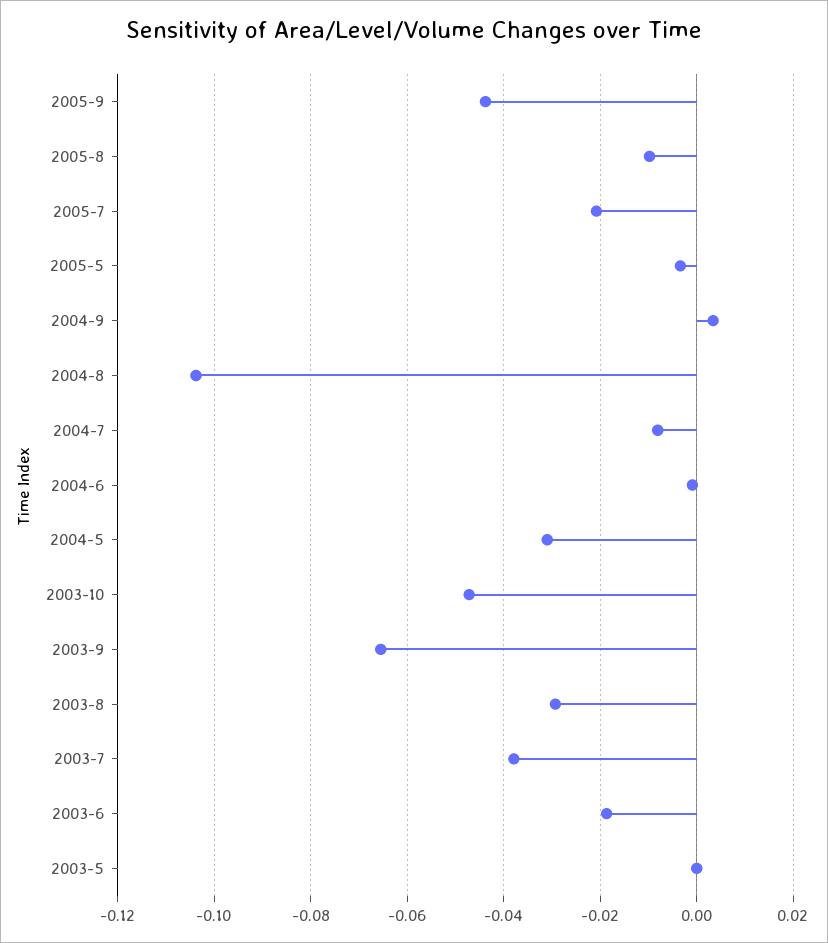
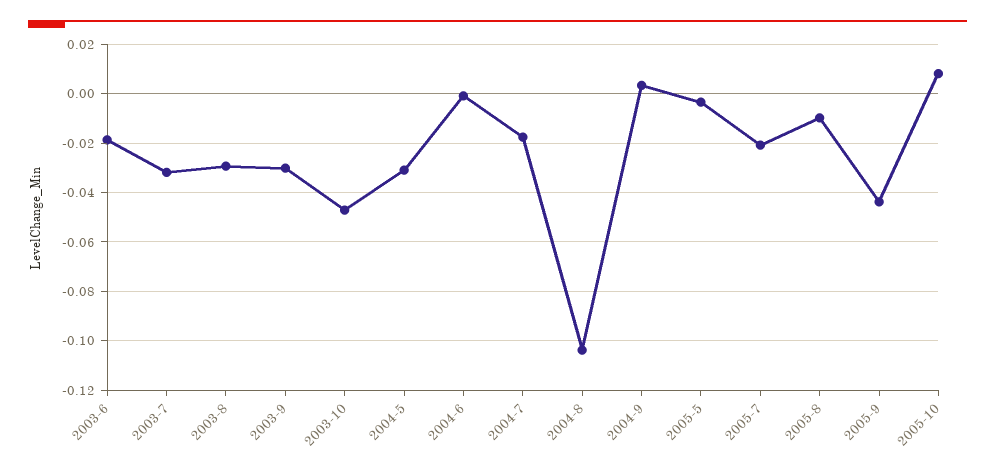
2004-7: -0.008 -> -0.0175
2003-9: -0.066 -> -0.03
2003-7: -0.038 -> -0.0325
2003-5: 0 -> none
2005-10: none -> 0.0075

